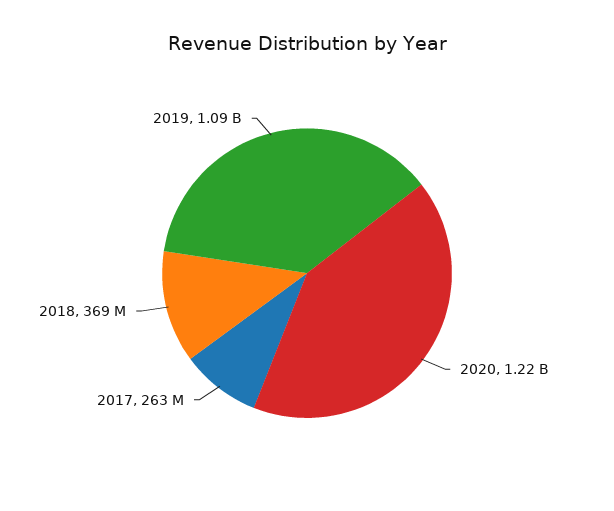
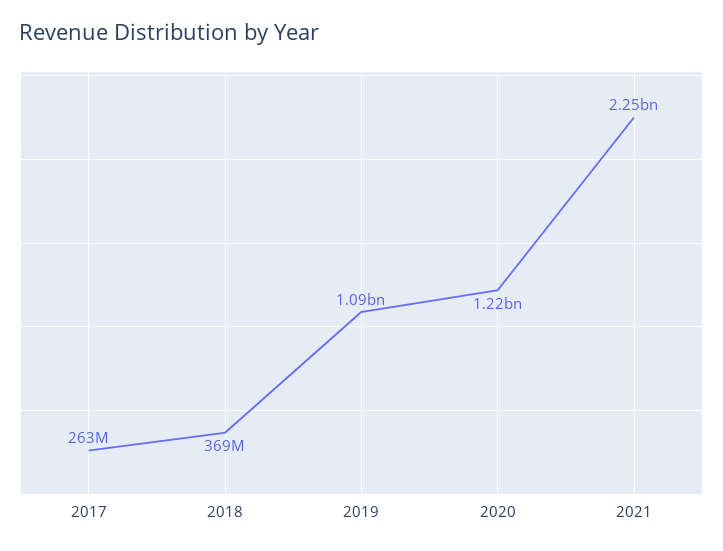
2021: none -> 2250000000

